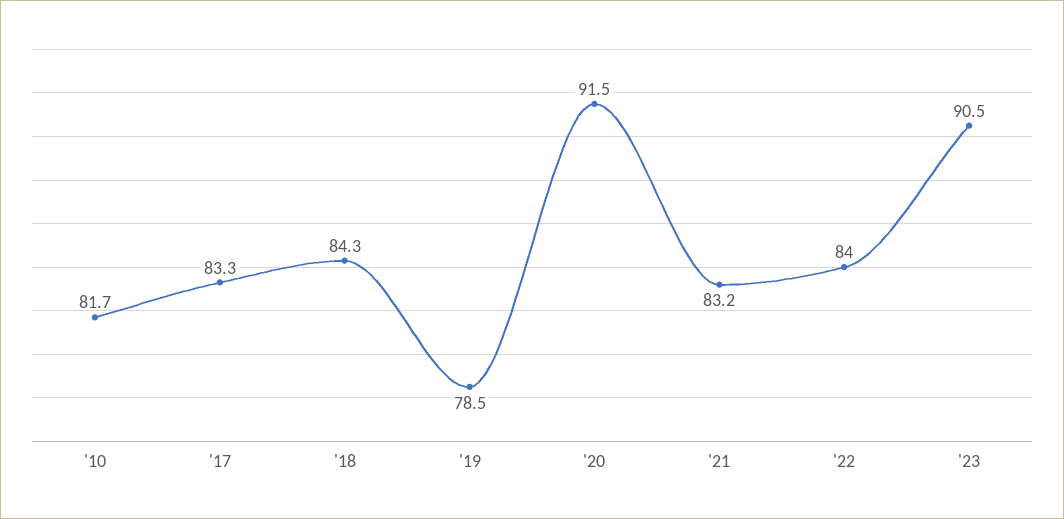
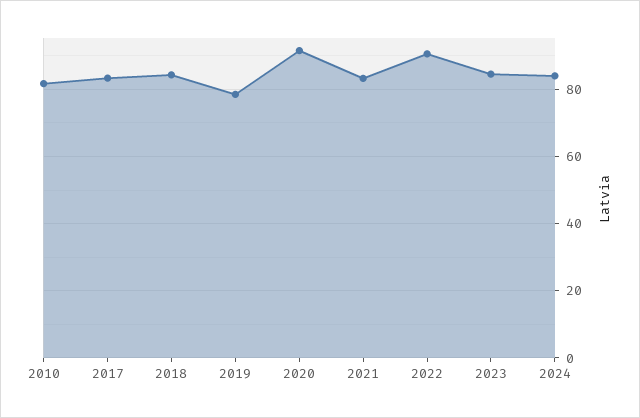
'22: 84 -> 90
'23: 90.5 -> 84
2024: none -> 84

